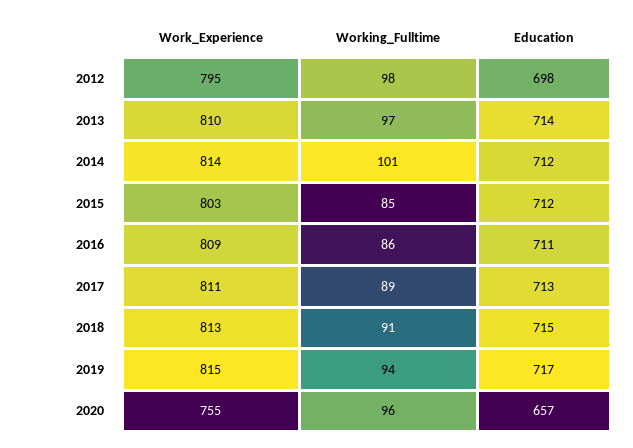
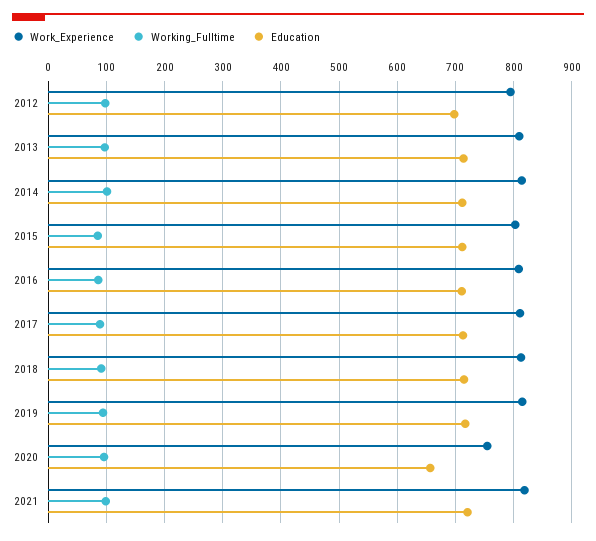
Work_Experience, 2021: none -> 820
Working_Fulltime, 2021: none -> 100
Education, 2021: none -> 720

